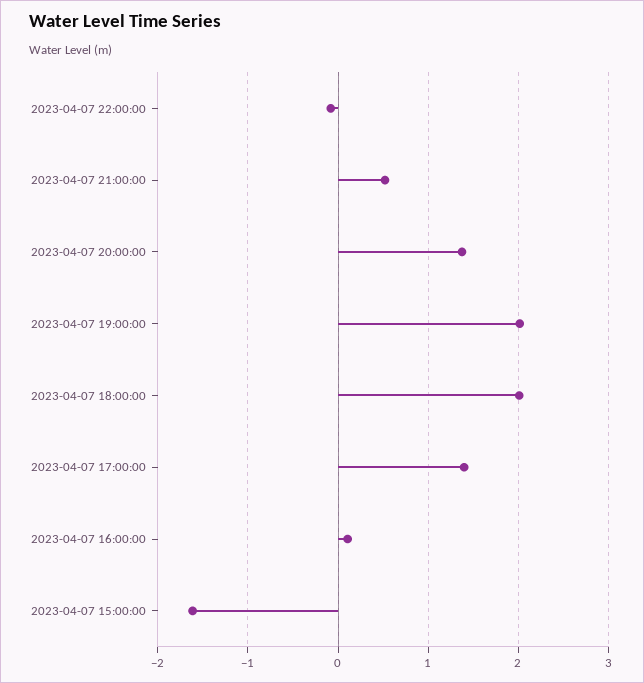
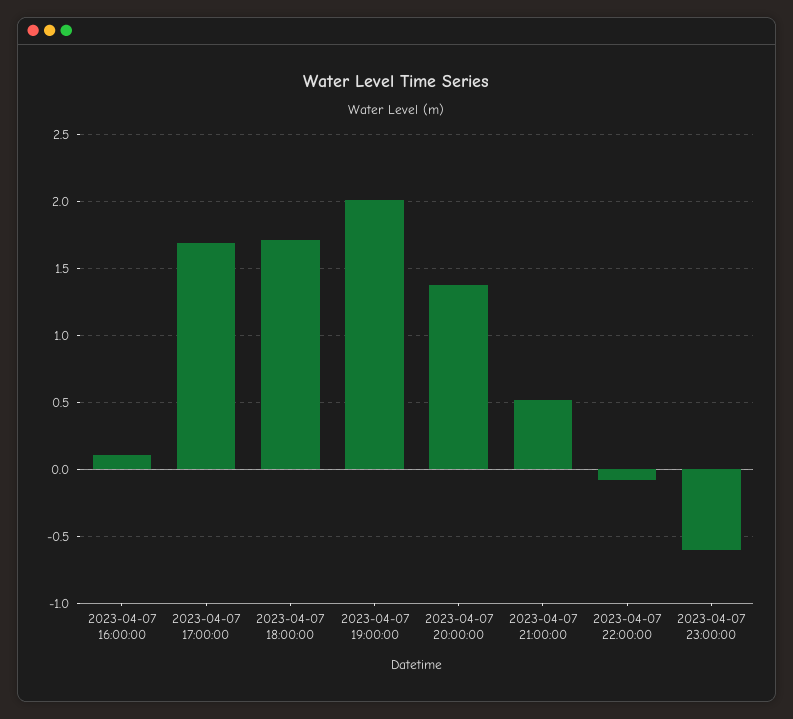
2023-04-07 18:00:00: 2 -> 1.7
2023-04-07 17:00:00: 1.4 -> 1.7
2023-04-07 15:00:00: -1.6 -> none
2023-04-07 23:00:00: none -> -0.6

